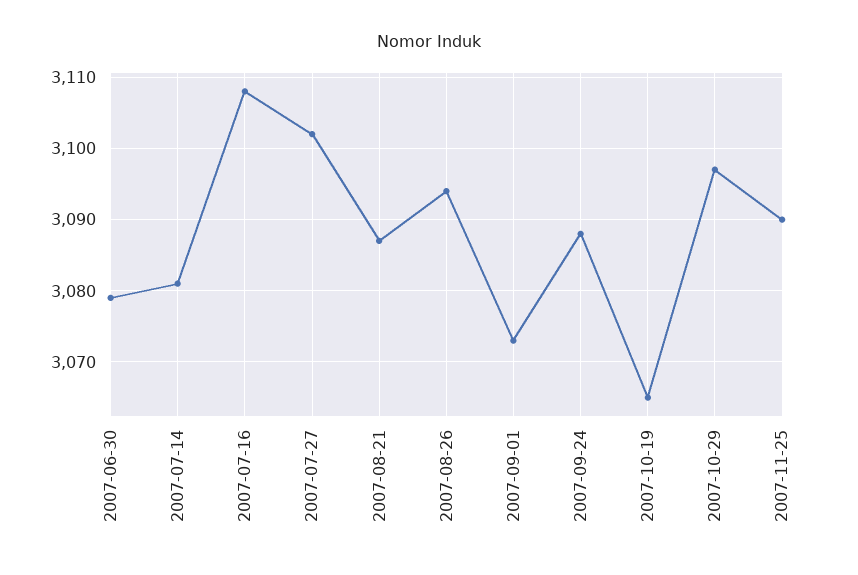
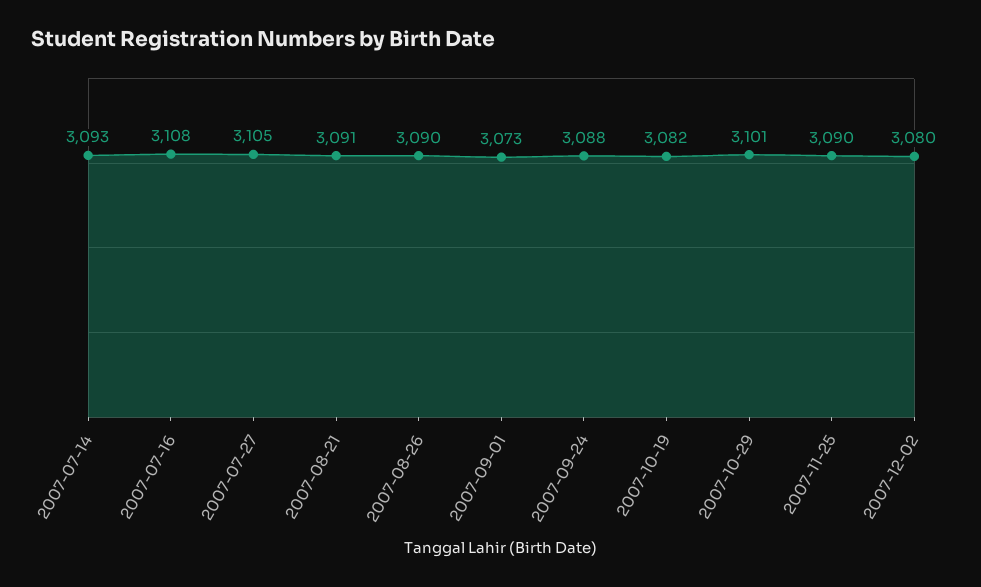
2007-06-30: 3079 -> none
2007-07-14: 3081 -> 3093
2007-07-27: 3102 -> 3105
2007-08-21: 3087 -> 3091
2007-08-26: 3094 -> 3090
2007-10-19: 3065 -> 3082
2007-10-29: 3097 -> 3101
2007-12-02: none -> 3080

